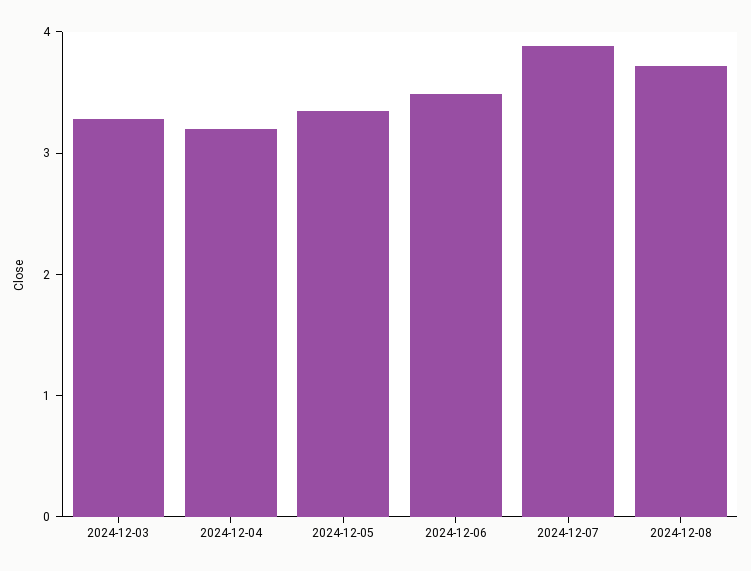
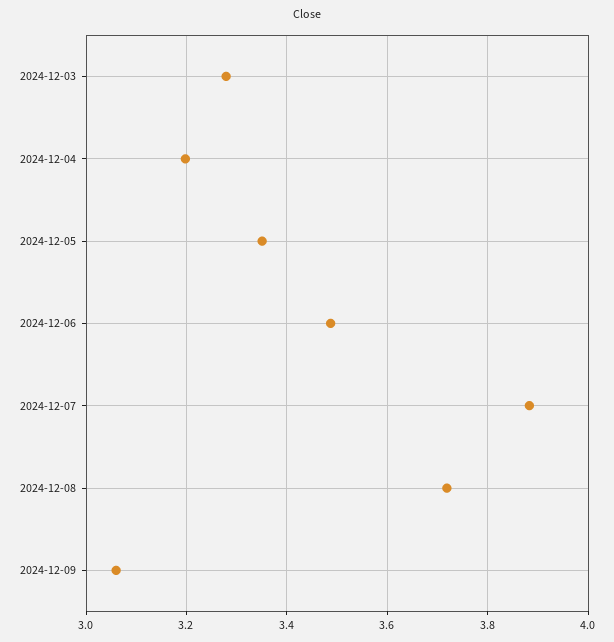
2024-12-09: none -> 3.06

